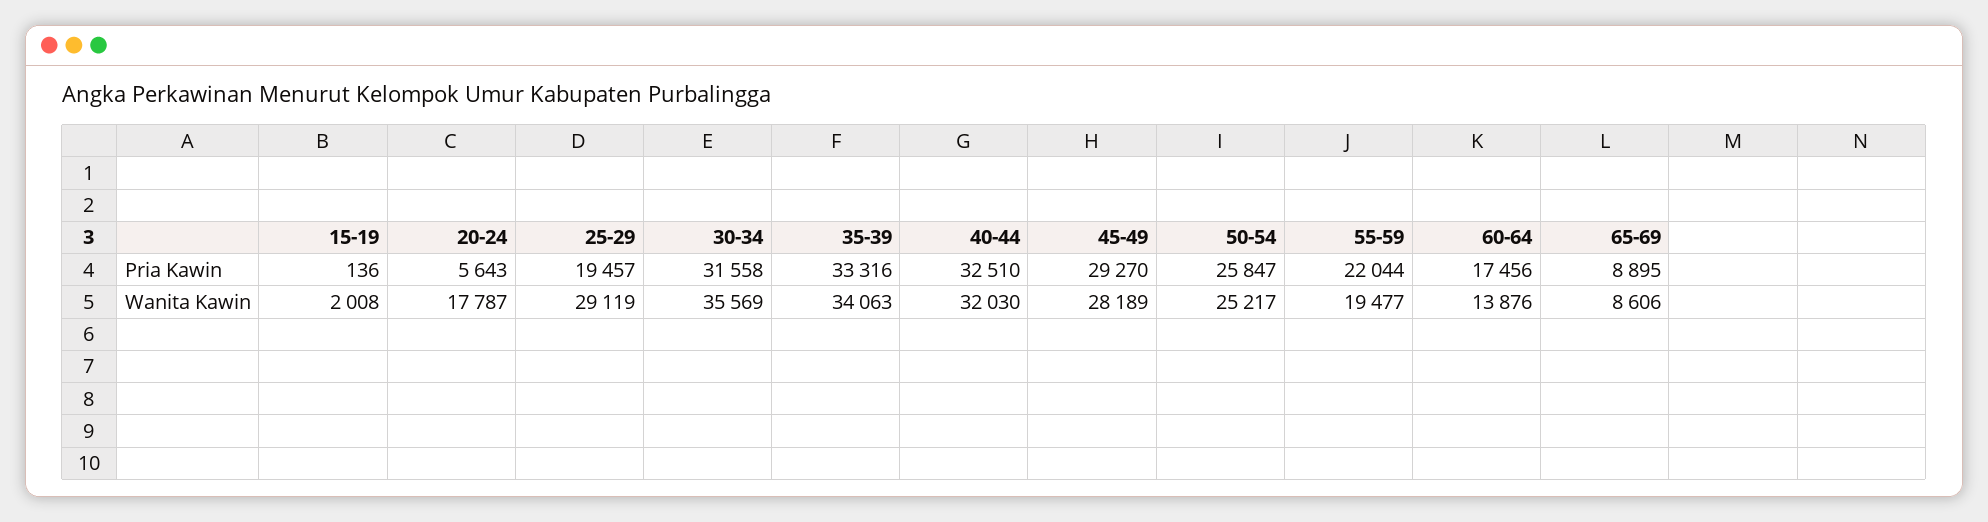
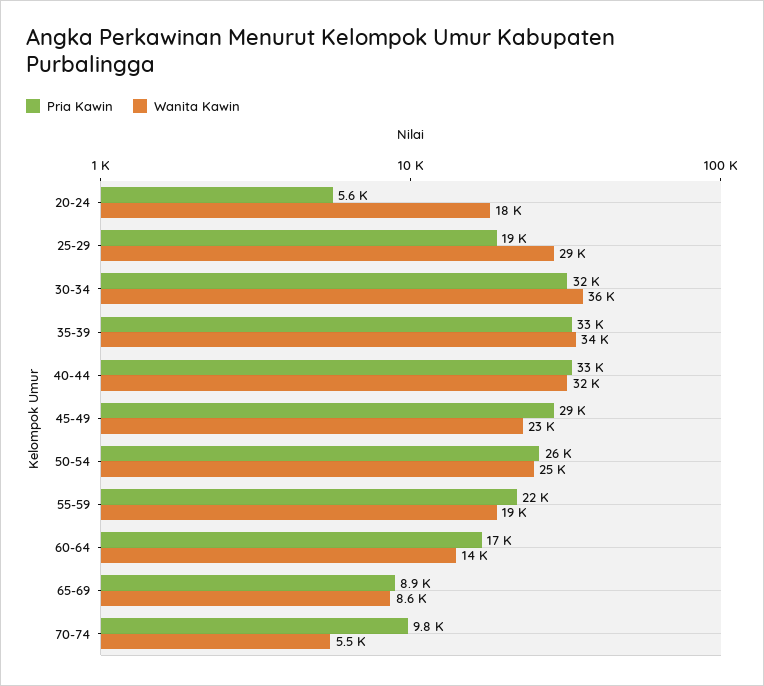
Pria Kawin, 15-19: 136 -> none
Wanita Kawin, 15-19: 2008 -> none
Wanita Kawin, 45-49: 28189 -> 23000
Pria Kawin, 70-74: none -> 9800
Wanita Kawin, 70-74: none -> 5500

